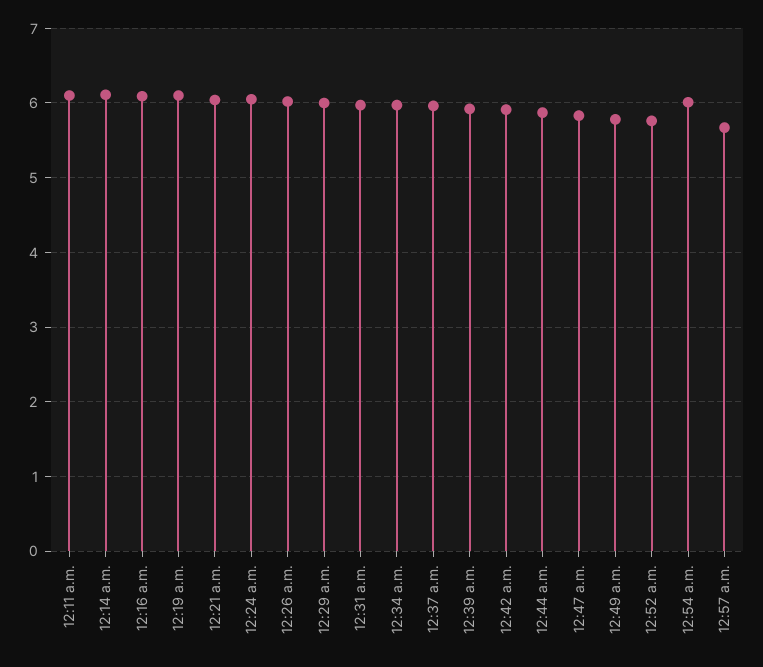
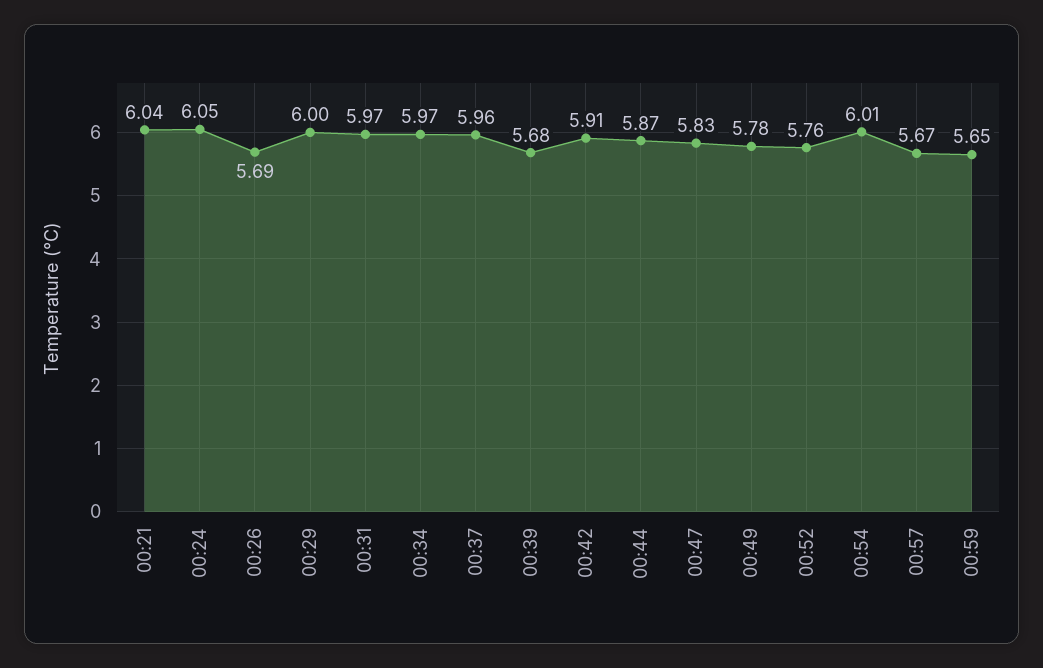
12:11 a.m.: 6.1 -> none
12:14 a.m.: 6.1 -> none
12:16 a.m.: 6.1 -> none
12:19 a.m.: 6.1 -> none
12:26 a.m.: 6 -> 5.69
12:39 a.m.: 5.9 -> 5.68
00:59: none -> 5.65

